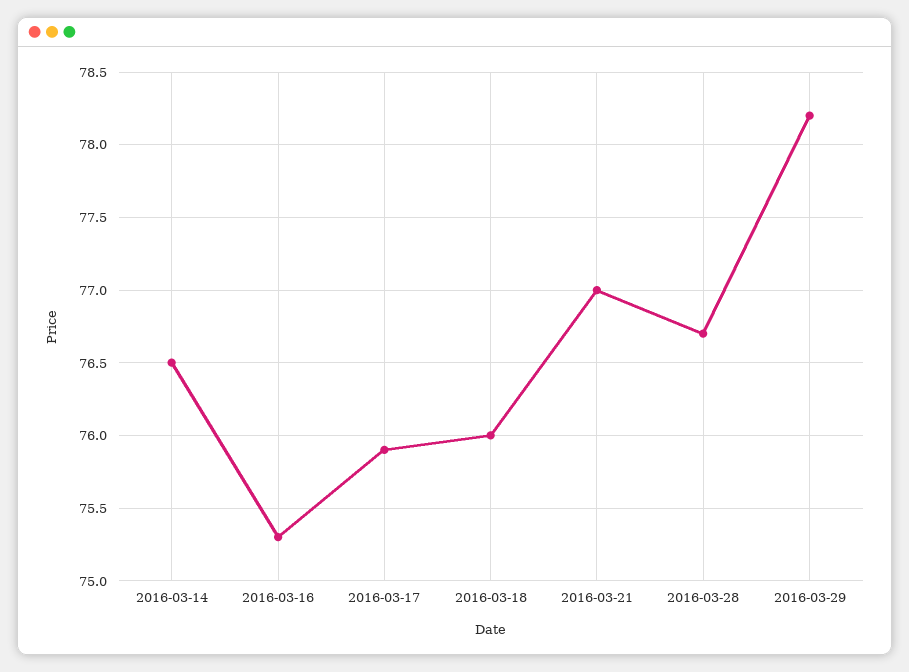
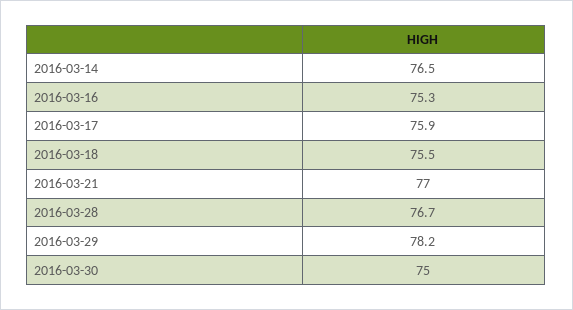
2016-03-18: 76 -> 75.5
2016-03-30: none -> 75

